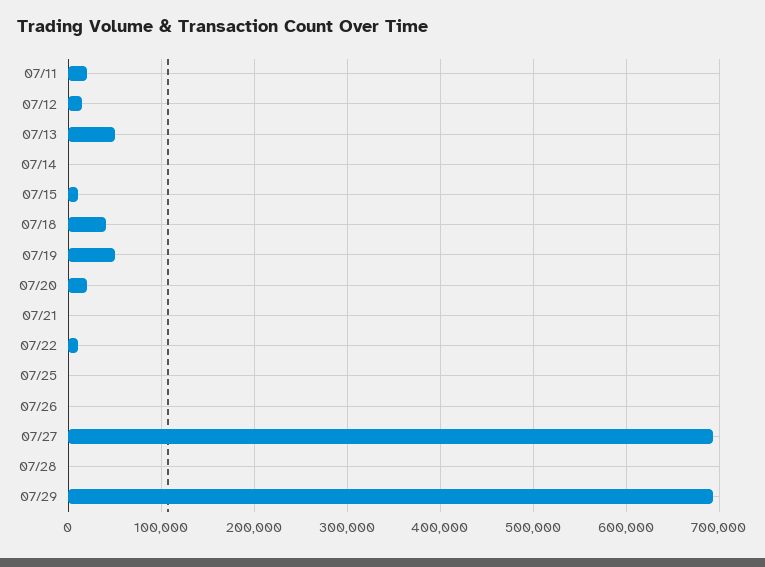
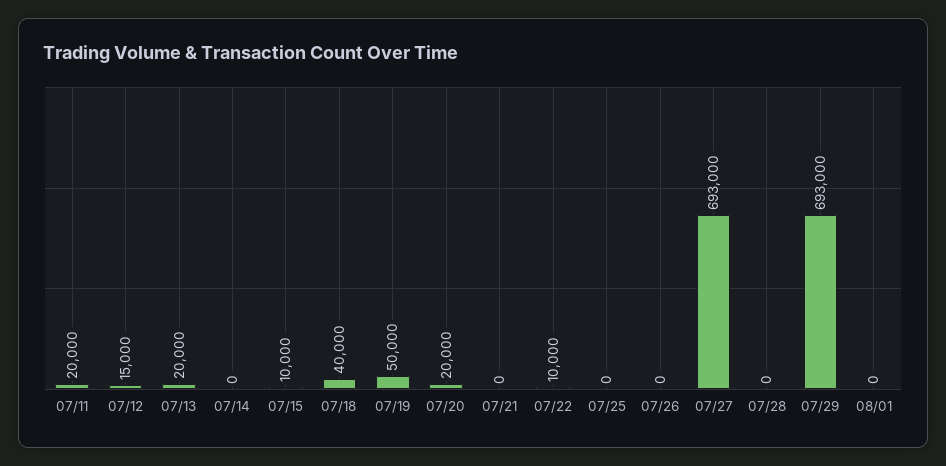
07/13: 50000 -> 20000
08/01: none -> 0

